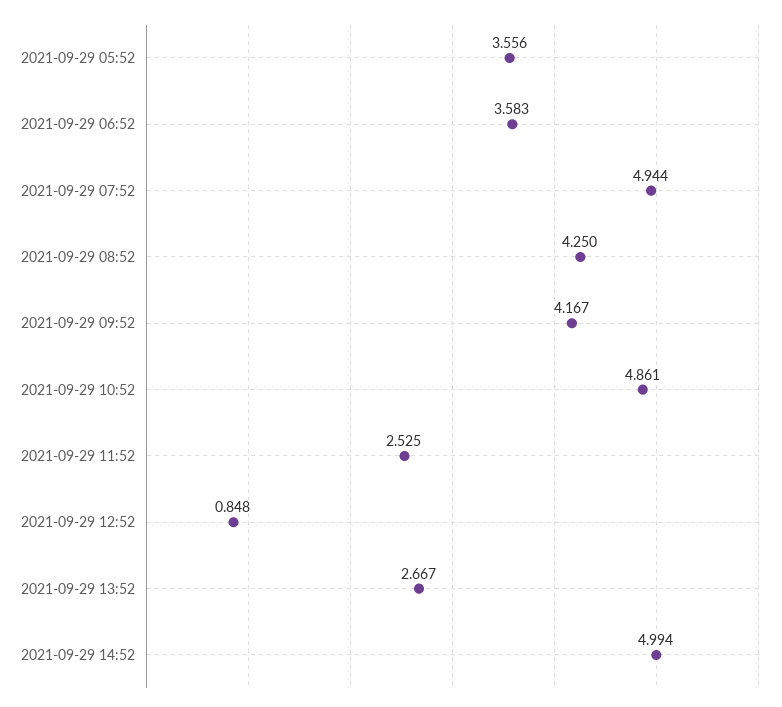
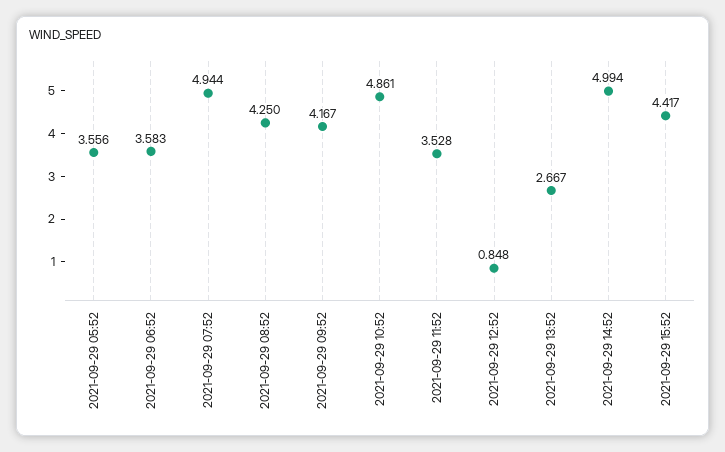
2021-09-29 11:52: 2.525 -> 3.528
2021-09-29 15:52: none -> 4.417

